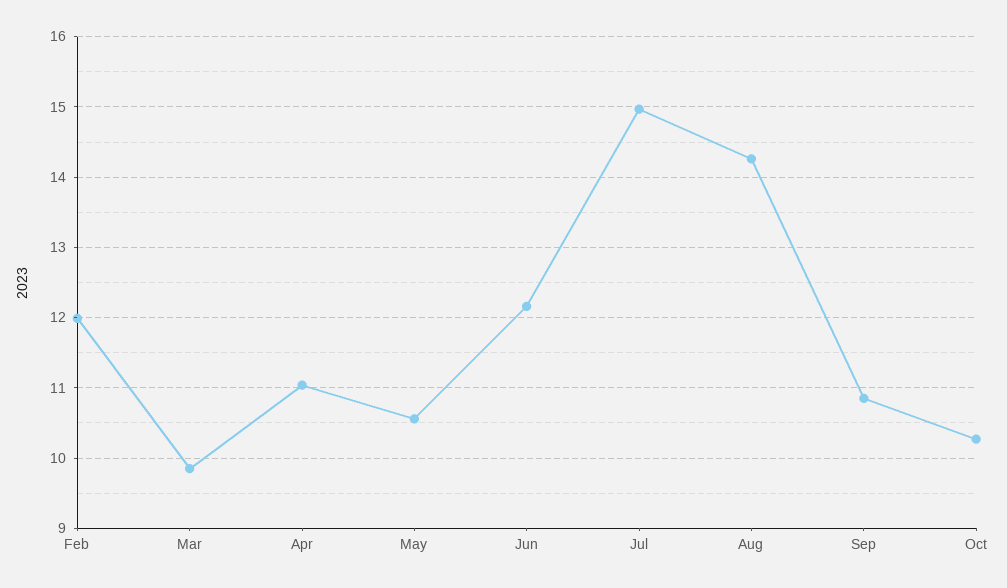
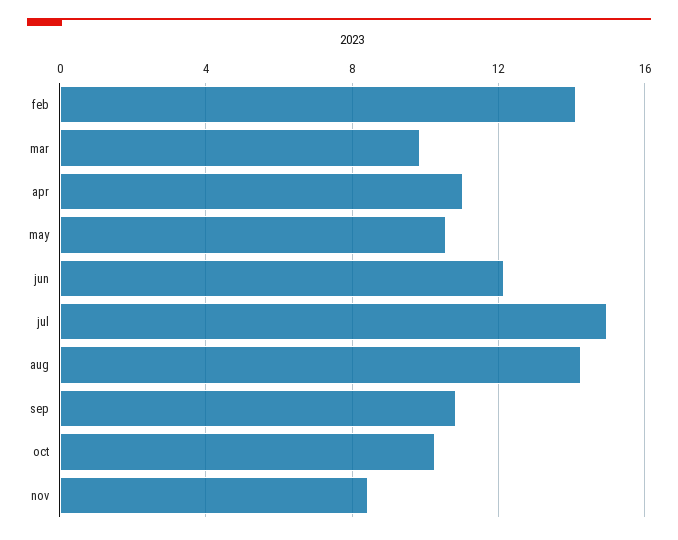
Feb: 12 -> 14
nov: none -> 8.5

